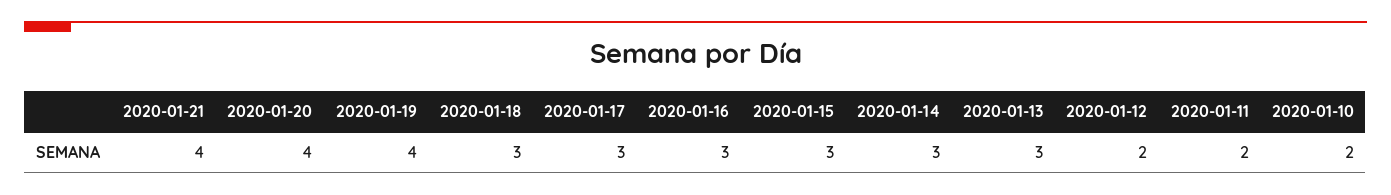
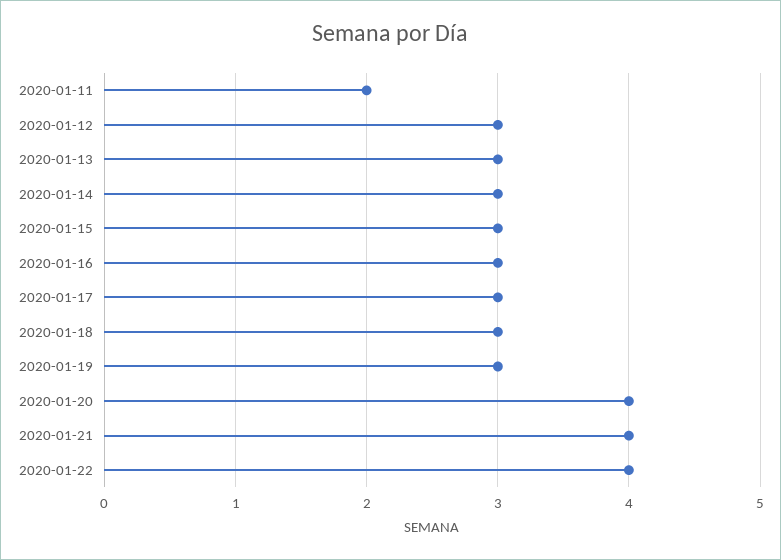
2020-01-19: 4 -> 3
2020-01-12: 2 -> 3
2020-01-10: 2 -> none
2020-01-22: none -> 4

